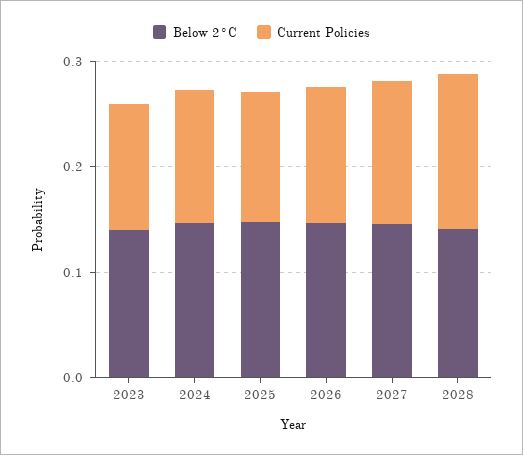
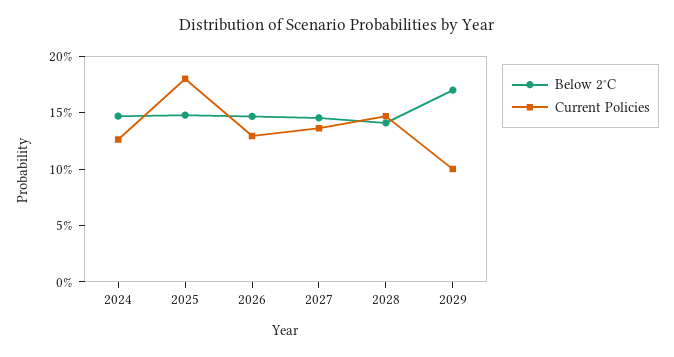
Below 2°C, 2023: 0.14 -> none
Current Policies, 2023: 0.12 -> none
Current Policies, 2025: 0.12 -> 0.18
Below 2°C, 2029: none -> 0.17
Current Policies, 2029: none -> 0.1

